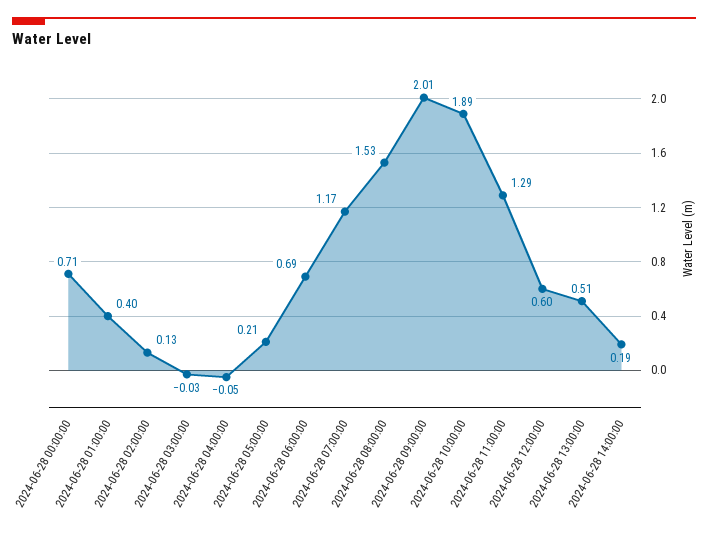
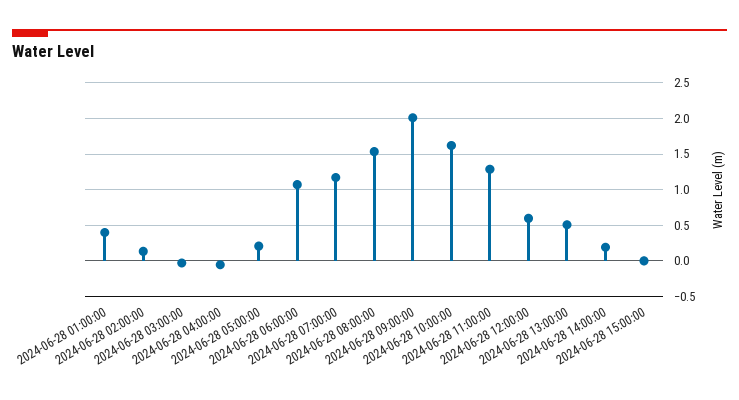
2024-06-28 00:00:00: 0.71 -> none
2024-06-28 06:00:00: 0.69 -> 1.1
2024-06-28 10:00:00: 1.89 -> 1.6
2024-06-28 15:00:00: none -> 0

